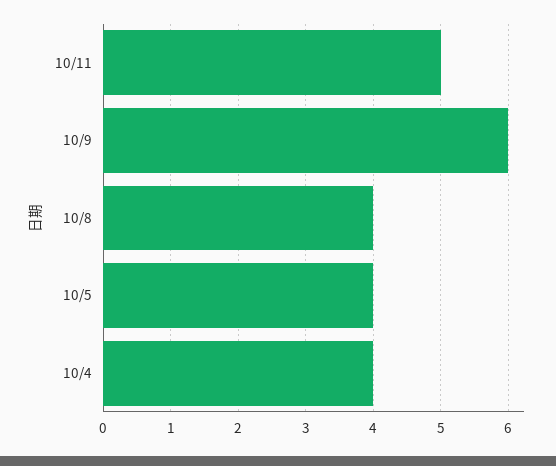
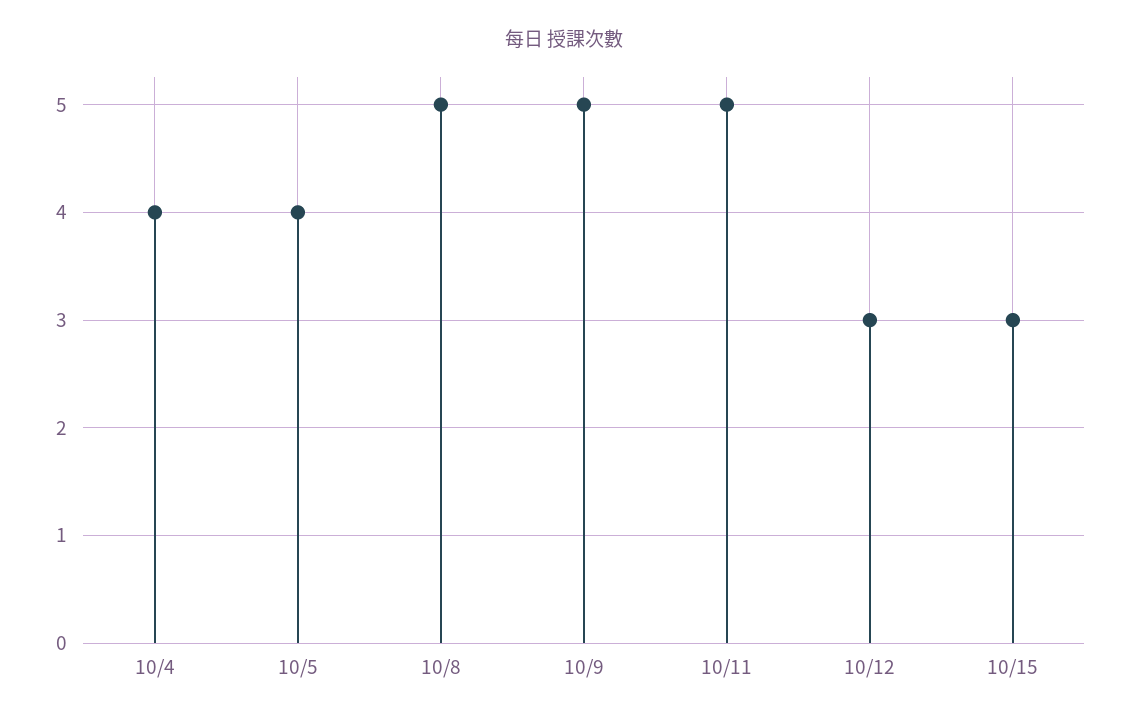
10/9: 6 -> 5
10/8: 4 -> 5
10/12: none -> 3
10/15: none -> 3

